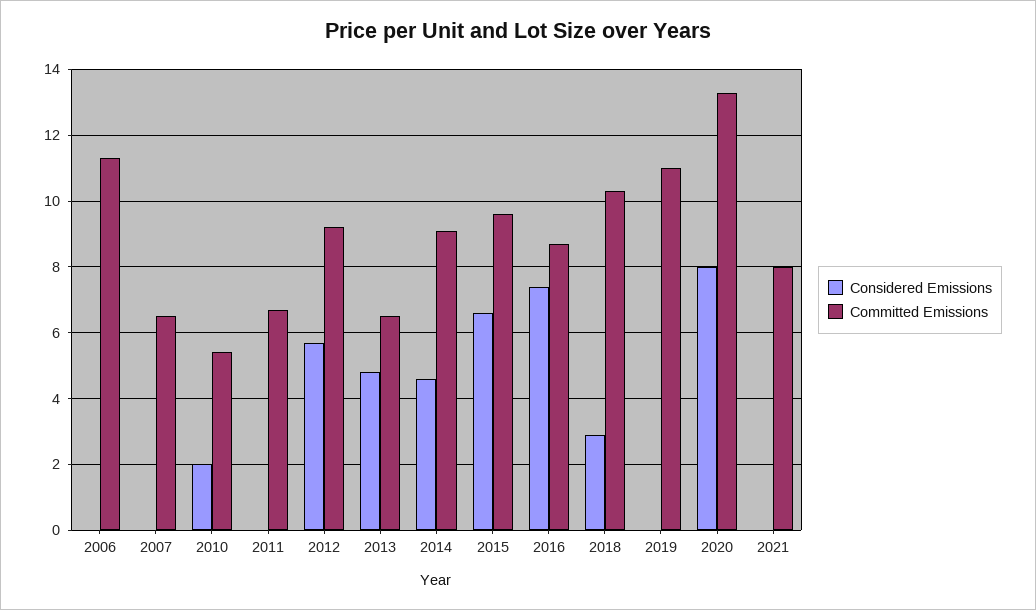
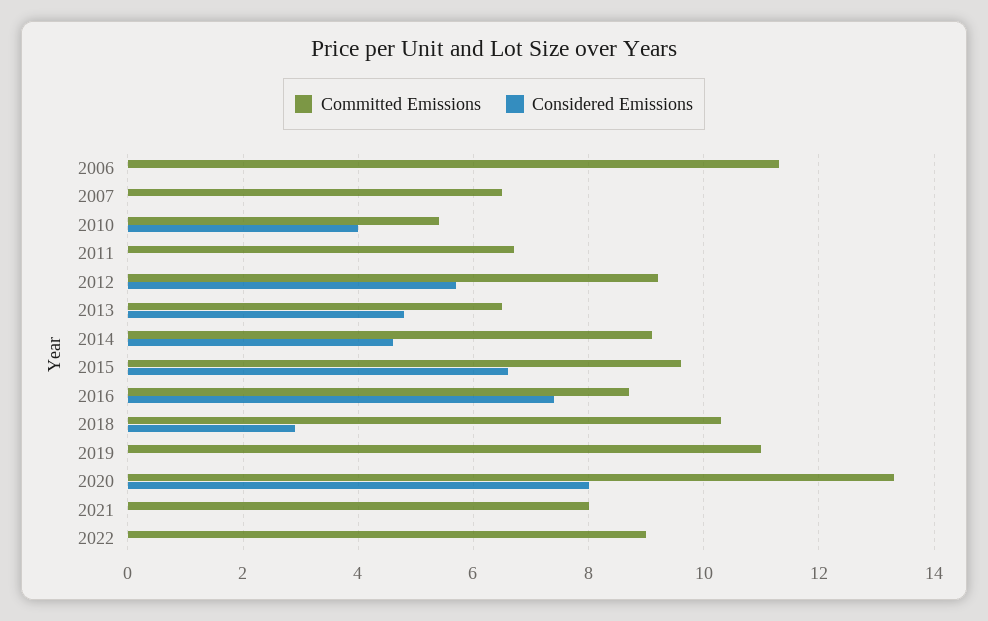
Considered Emissions, 2010: 2 -> 4
Committed Emissions, 2022: none -> 9
Considered Emissions, 2022: none -> 0

